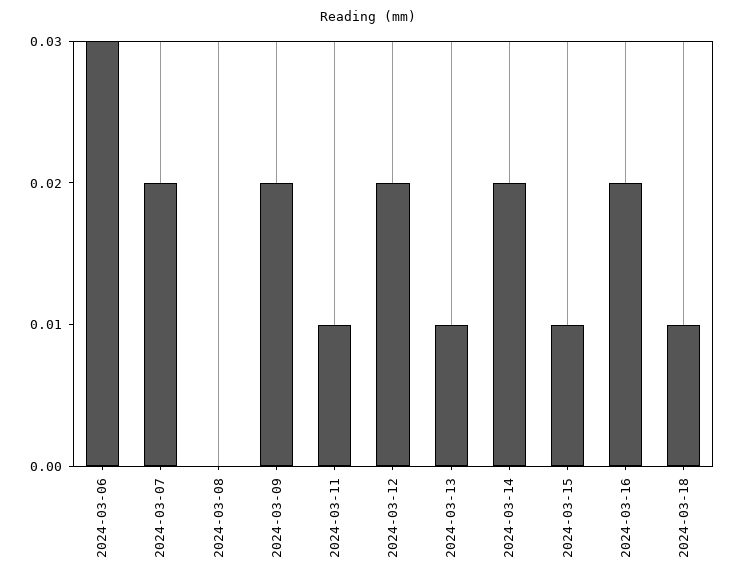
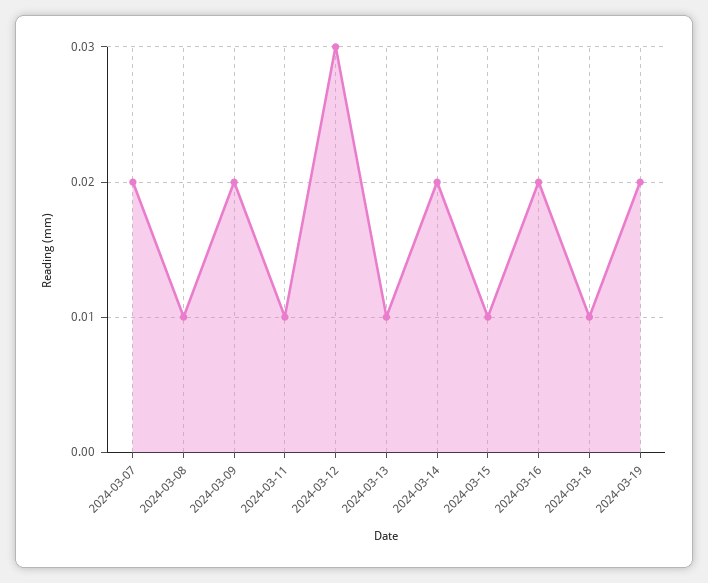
2024-03-06: 0.03 -> none
2024-03-08: 0 -> 0.01
2024-03-12: 0.02 -> 0.03
2024-03-19: none -> 0.02

